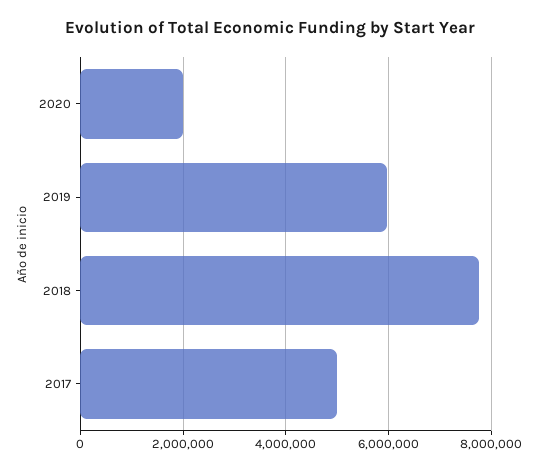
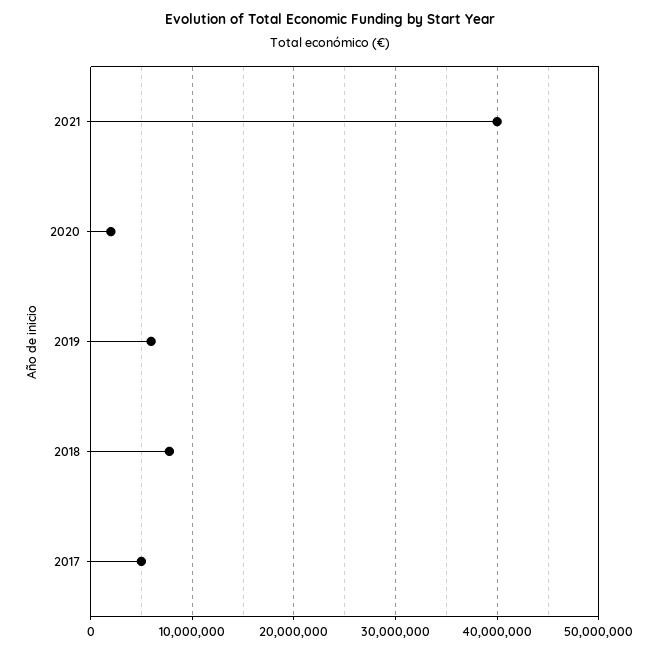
2021: none -> 40000000

